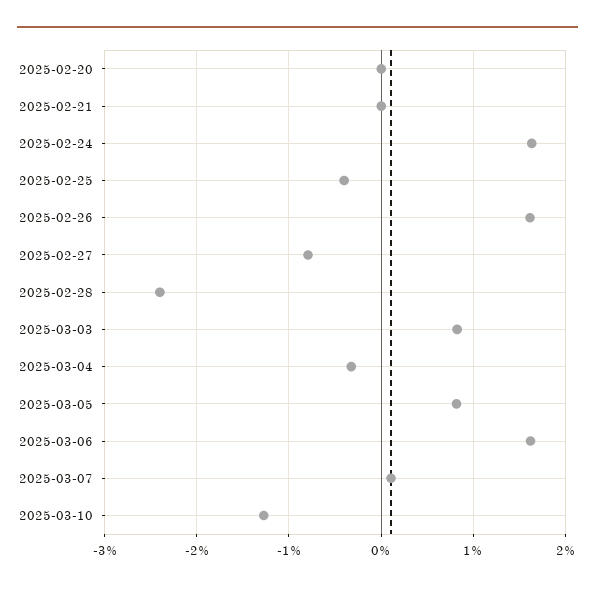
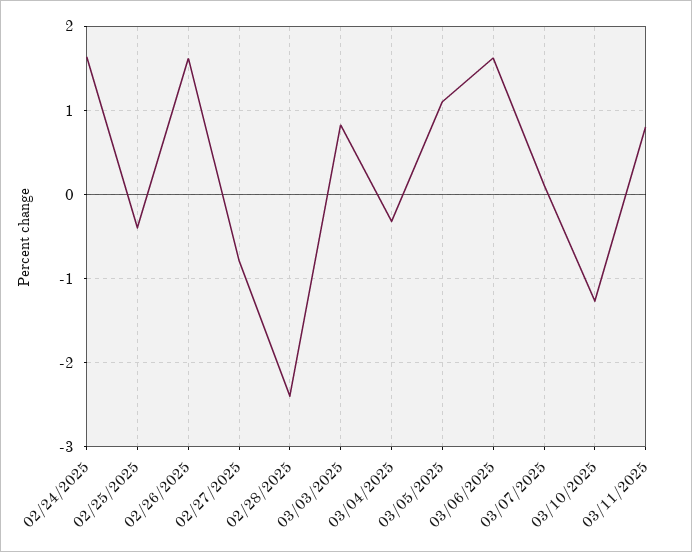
2025-02-20: 0 -> none
2025-02-21: 0 -> none
2025-03-05: 0.8 -> 1.1
03/11/2025: none -> 0.8

